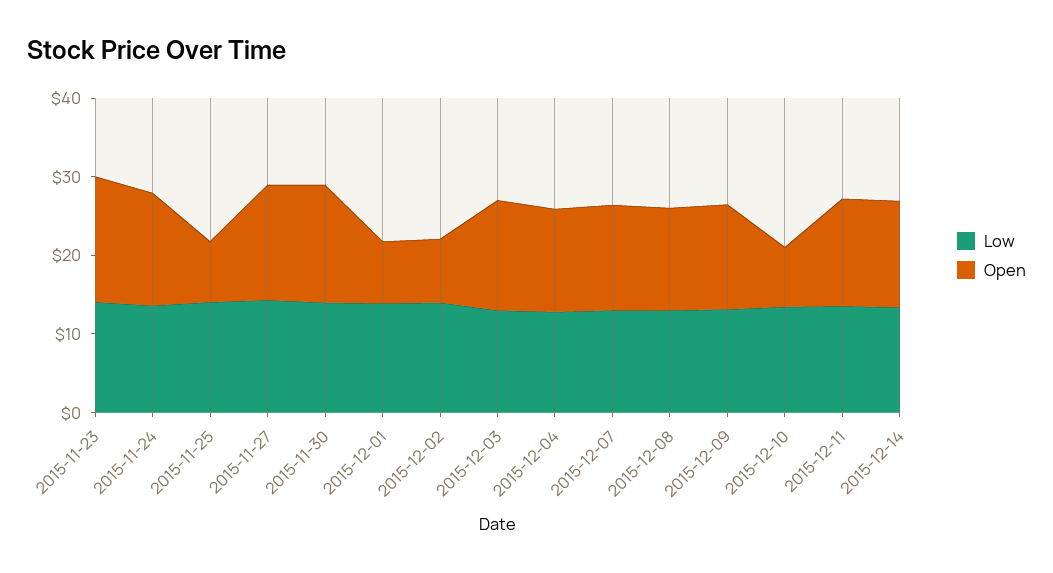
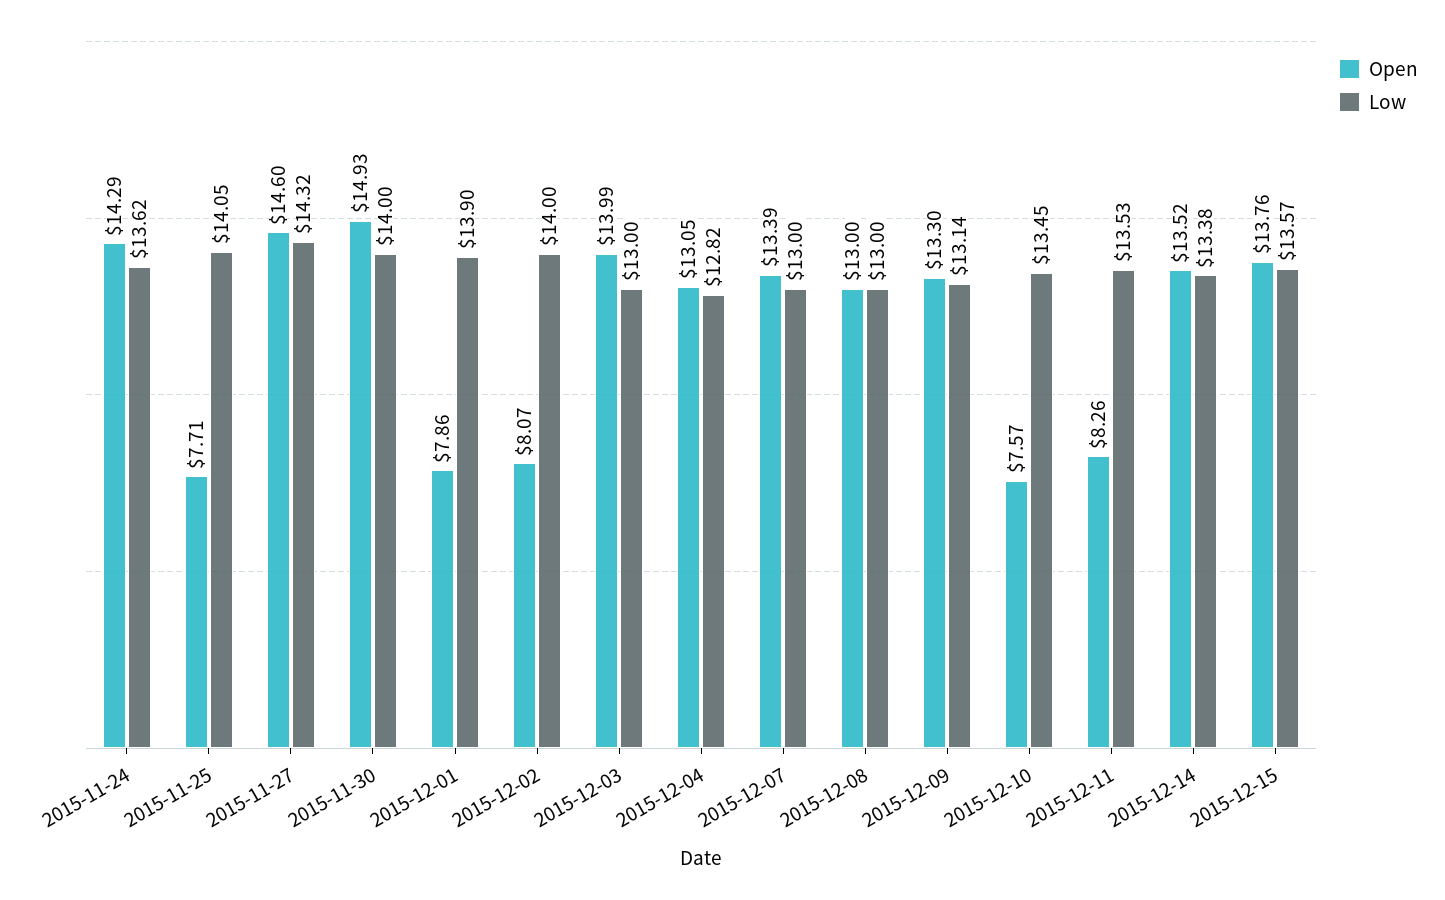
Low, 2015-11-23: 14 -> none
Open, 2015-11-23: 16 -> none
Open, 2015-12-11: 14 -> 8.26
Open, 2015-12-15: none -> 13.76
Low, 2015-12-15: none -> 13.57

